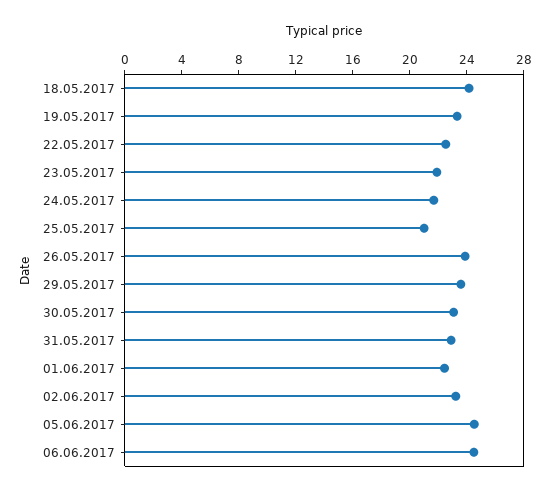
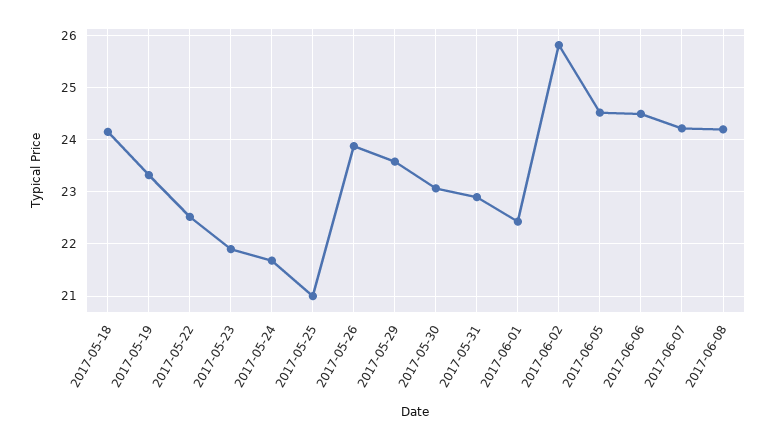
02.06.2017: 23 -> 25.8
2017-06-07: none -> 24.2
2017-06-08: none -> 24.2

